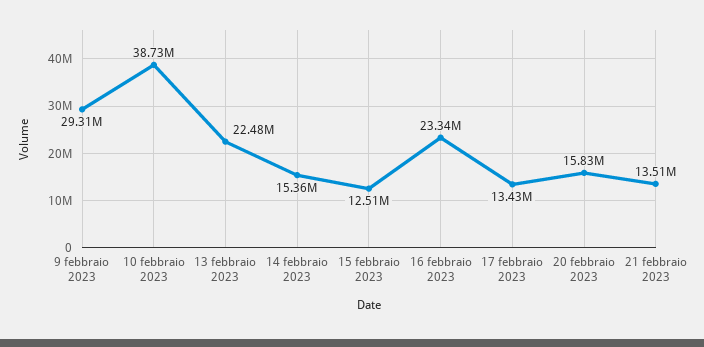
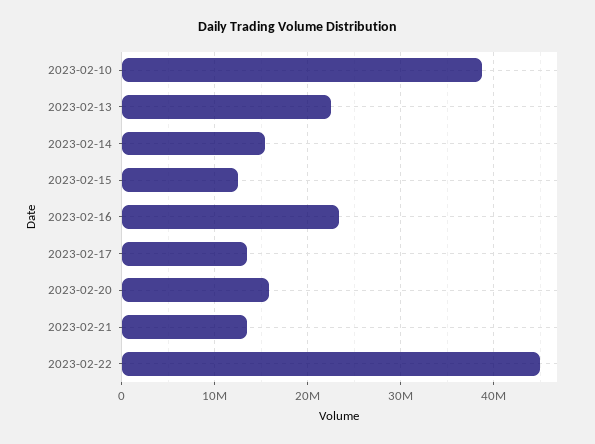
9 febbraio 2023: 29310000 -> none
2023-02-22: none -> 45000000

